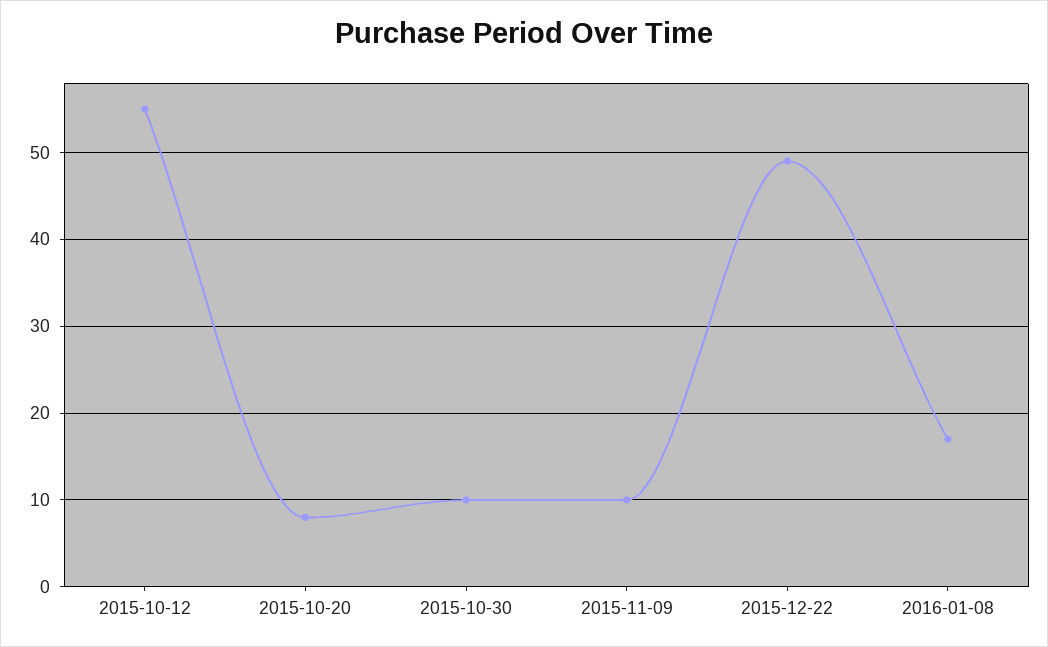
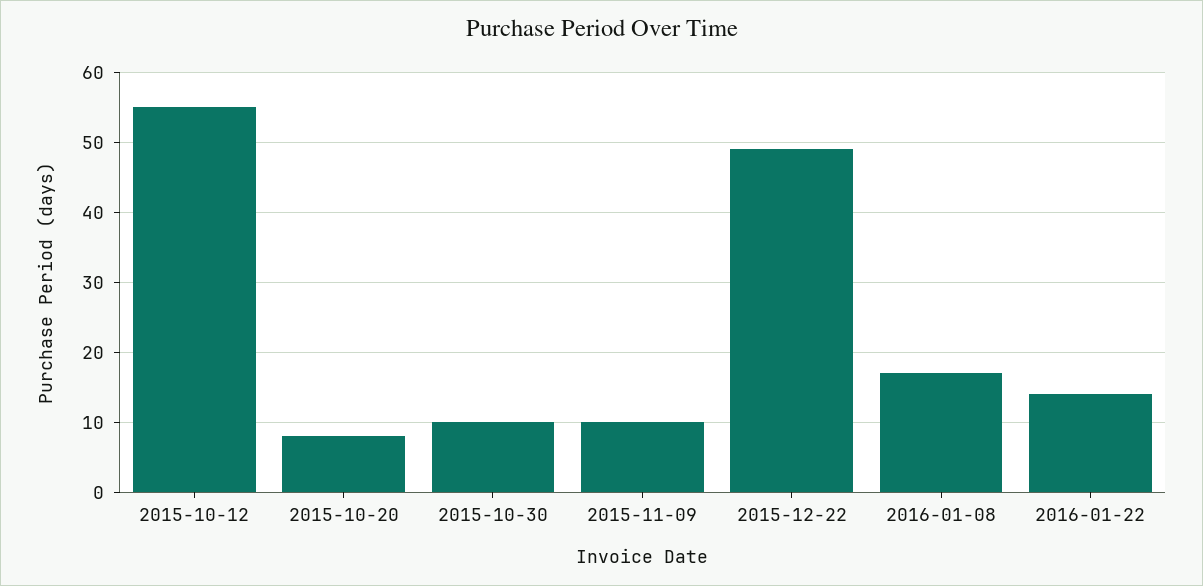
2016-01-22: none -> 14

